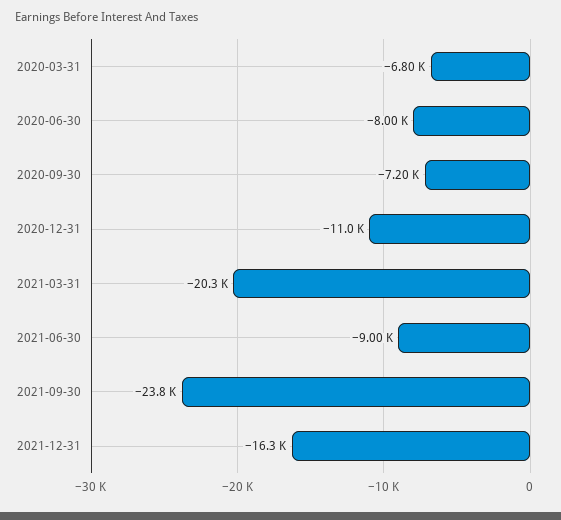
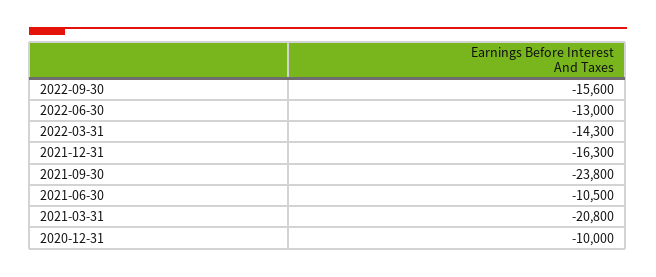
2020-03-31: -6800 -> none
2020-06-30: -8000 -> none
2020-09-30: -7200 -> none
2020-12-31: -11000 -> -10000
2021-03-31: -20300 -> -20800
2021-06-30: -9000 -> -10500
2022-09-30: none -> -15600
2022-06-30: none -> -13000
2022-03-31: none -> -14300

